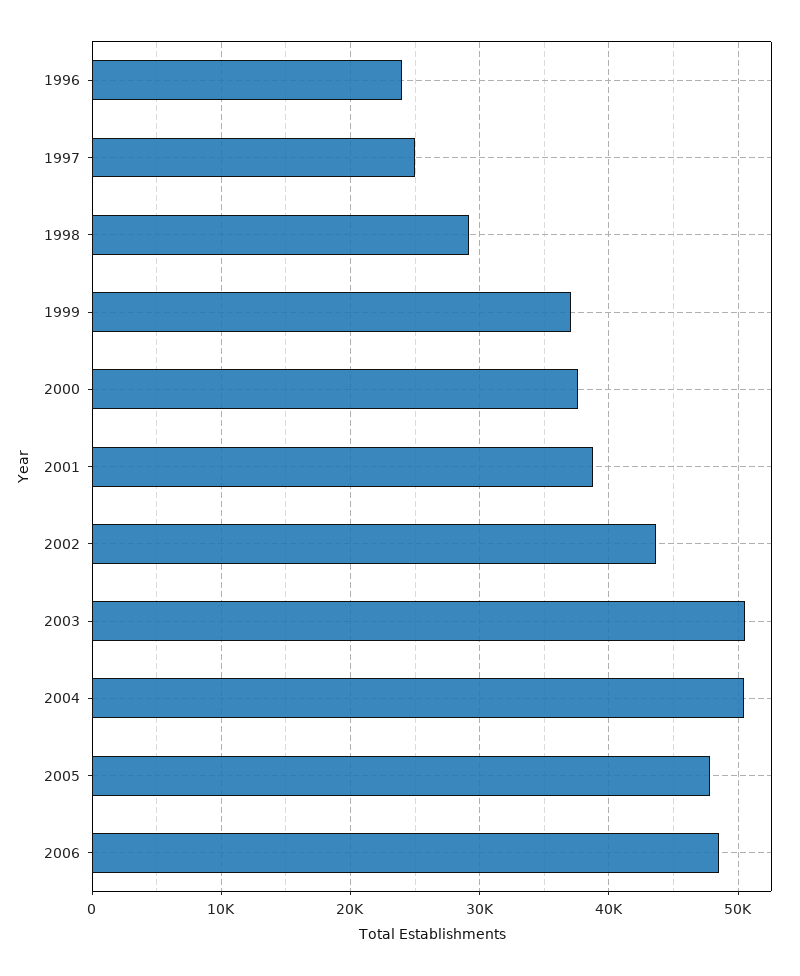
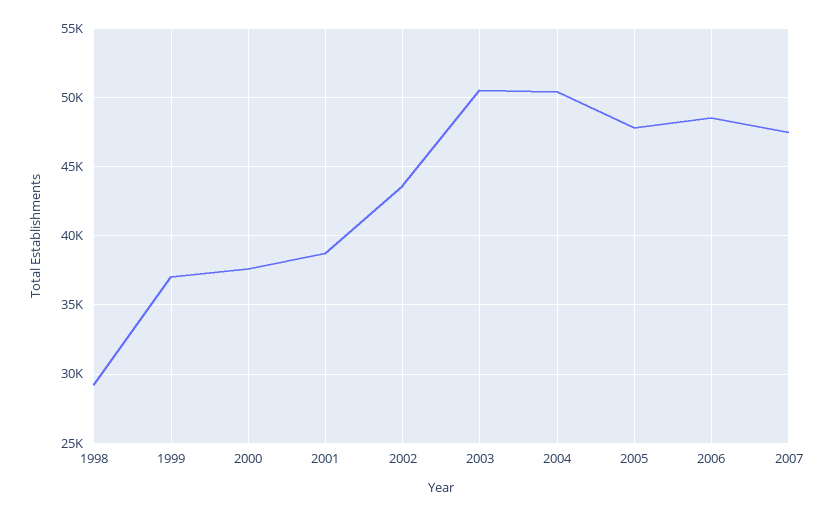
1996: 24000 -> none
1997: 25000 -> none
2007: none -> 47500

